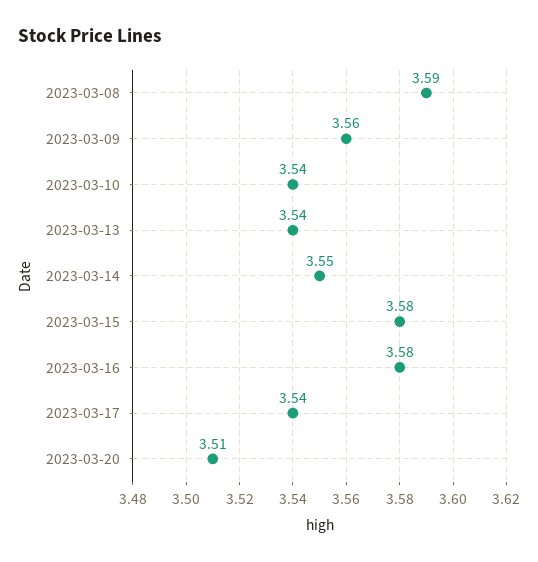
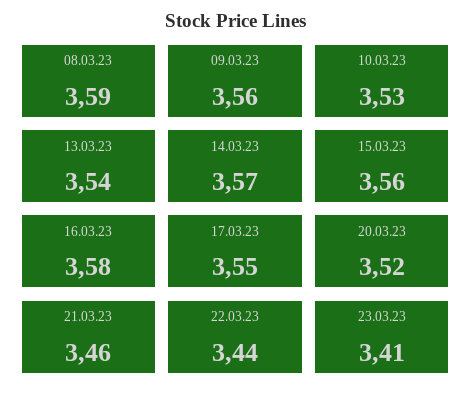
2023-03-10: 3.54 -> 3.53
2023-03-14: 3.55 -> 3.57
2023-03-15: 3.58 -> 3.56
2023-03-17: 3.54 -> 3.55
2023-03-20: 3.51 -> 3.52
21.03.23: none -> 3.46
22.03.23: none -> 3.44
23.03.23: none -> 3.41

